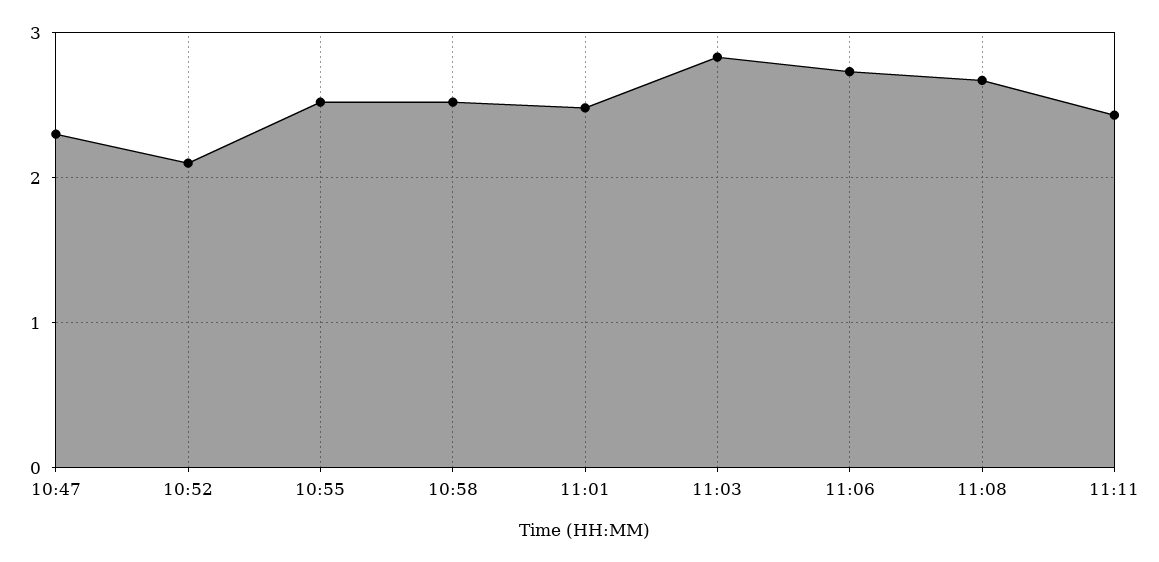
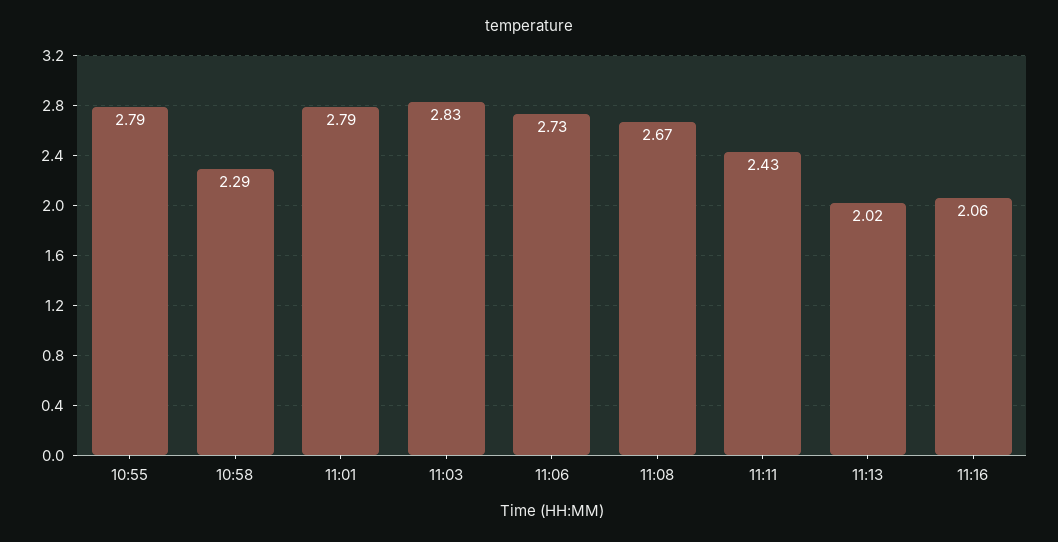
10:47: 2.3 -> none
10:52: 2.1 -> none
10:55: 2.5 -> 2.79
10:58: 2.5 -> 2.29
11:01: 2.5 -> 2.79
11:13: none -> 2.02
11:16: none -> 2.06

